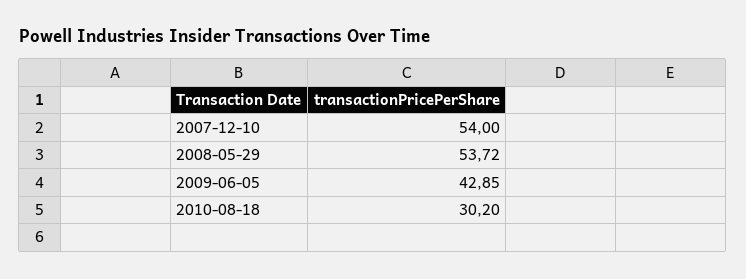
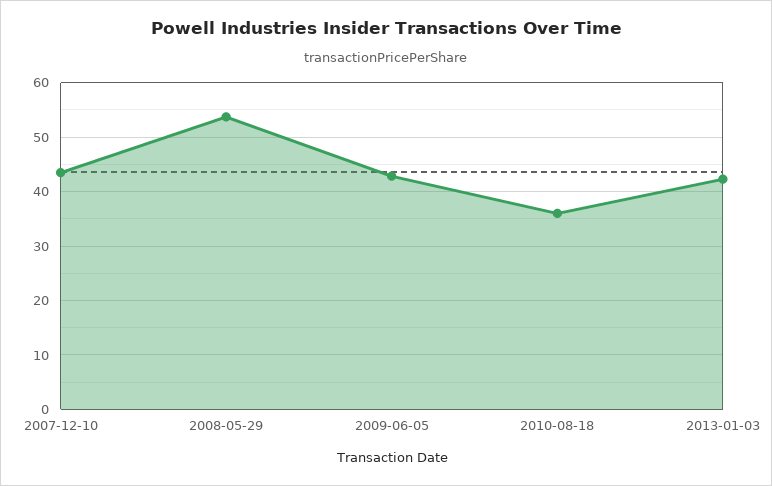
2007-12-10: 54 -> 44
2010-08-18: 30.2 -> 36
2013-01-03: none -> 42

